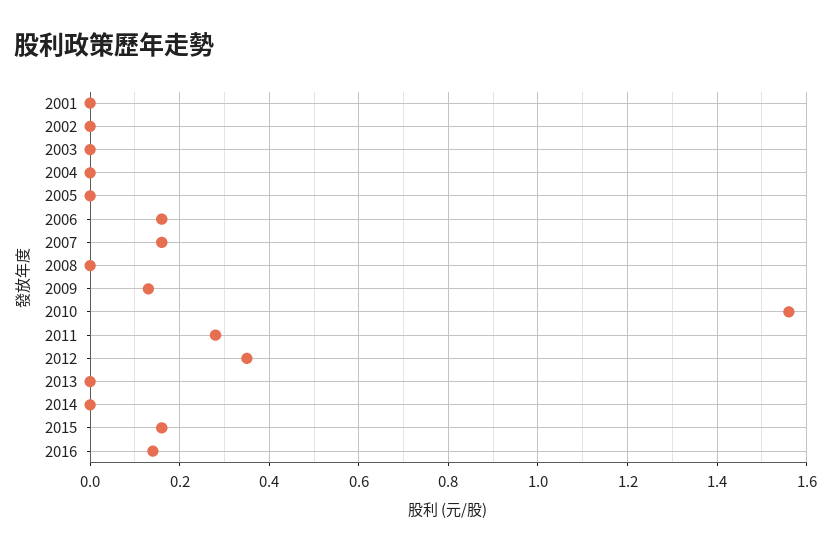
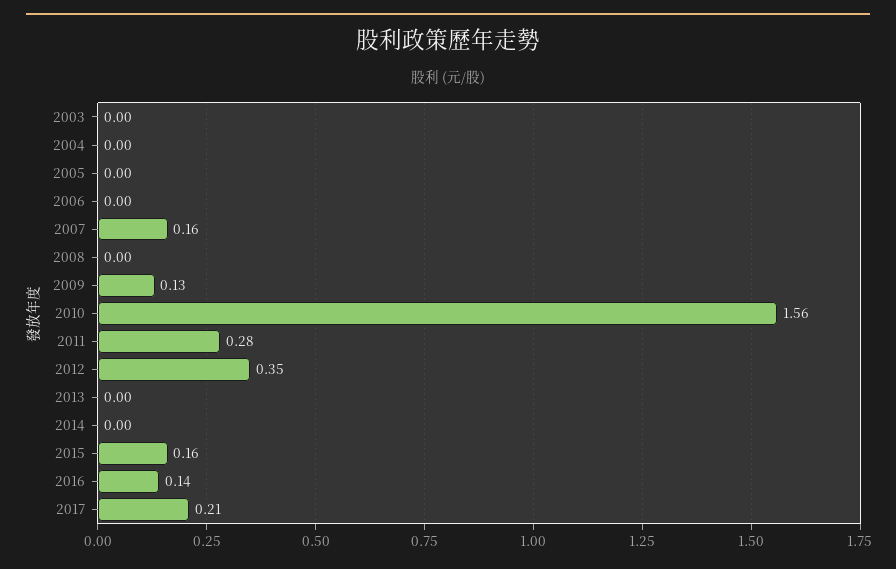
2001: 0 -> none
2002: 0 -> none
2006: 0.15 -> 0
2017: none -> 0.21

